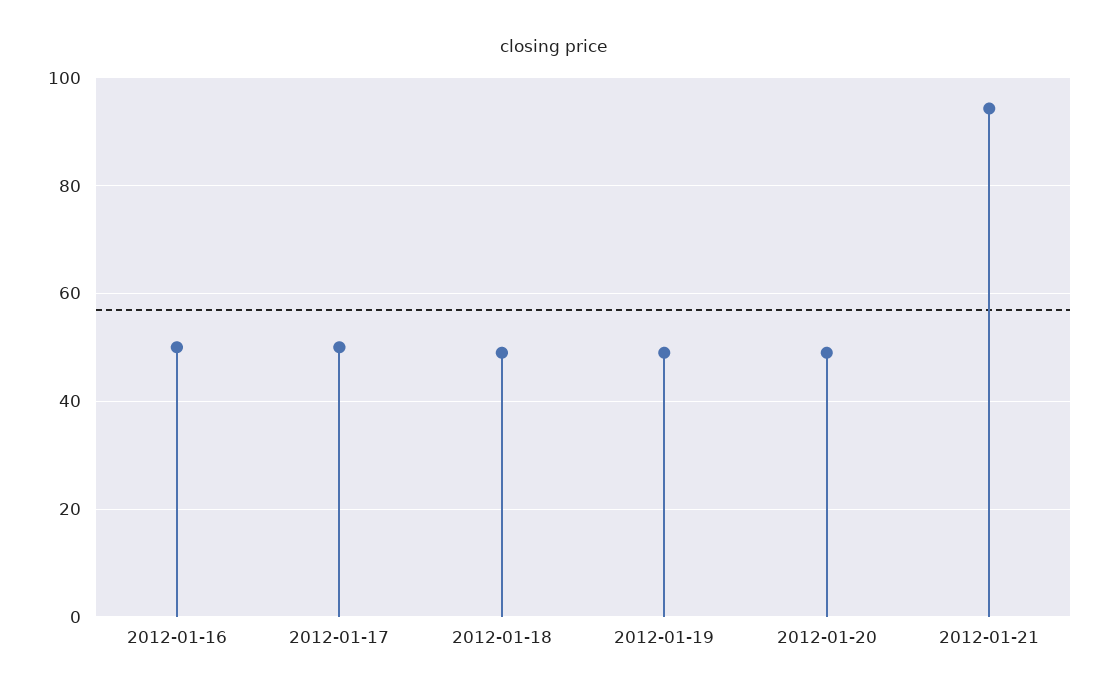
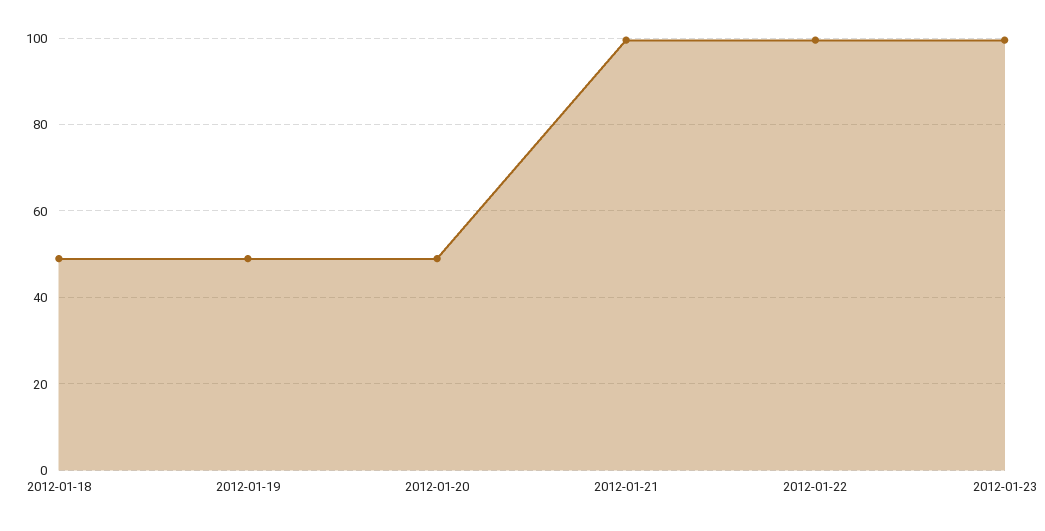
2012-01-16: 50 -> none
2012-01-17: 50 -> none
2012-01-21: 94 -> 100
2012-01-22: none -> 100
2012-01-23: none -> 100

